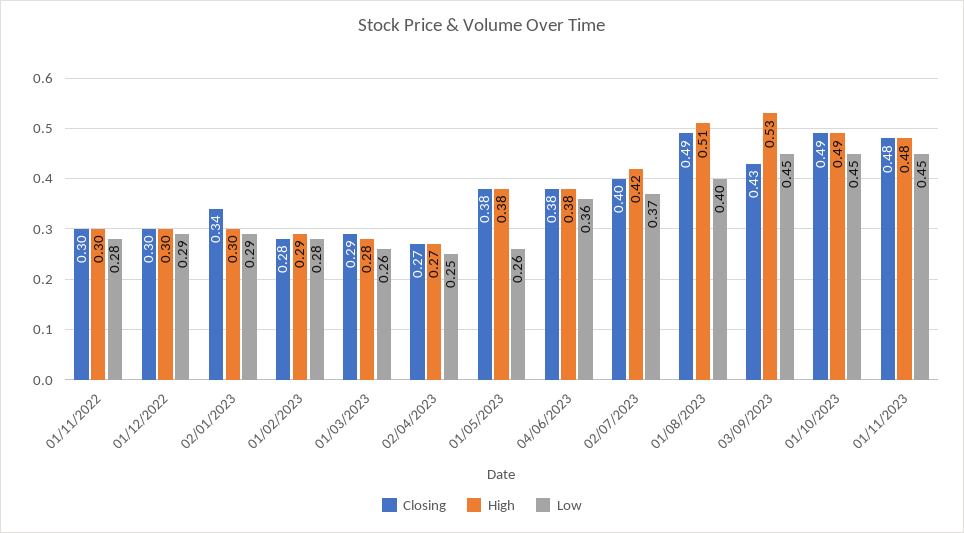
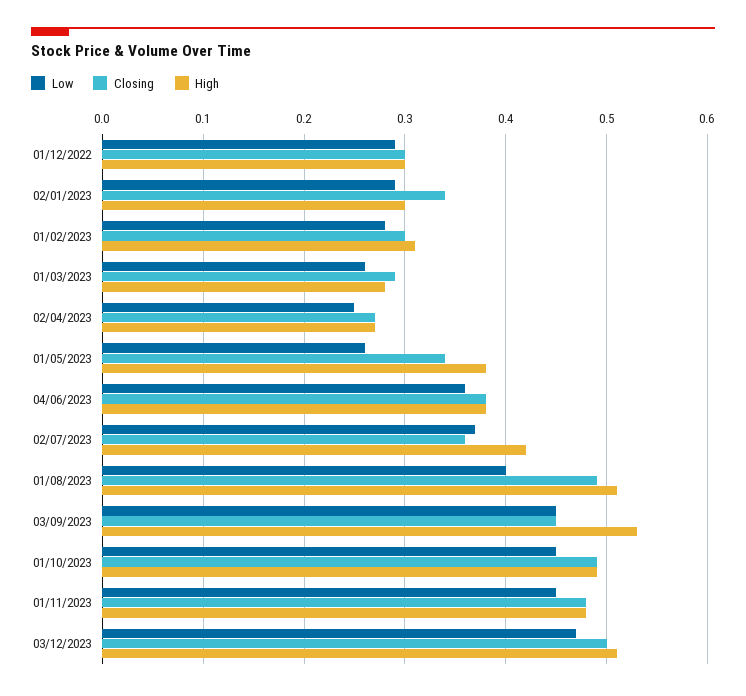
Closing, 01/11/2022: 0.3 -> none
High, 01/11/2022: 0.3 -> none
Low, 01/11/2022: 0.28 -> none
Closing, 01/02/2023: 0.28 -> 0.3
High, 01/02/2023: 0.29 -> 0.31
Closing, 01/05/2023: 0.38 -> 0.34
Closing, 02/07/2023: 0.4 -> 0.36
Closing, 03/09/2023: 0.43 -> 0.45
Low, 03/12/2023: none -> 0.47
Closing, 03/12/2023: none -> 0.5
High, 03/12/2023: none -> 0.51

